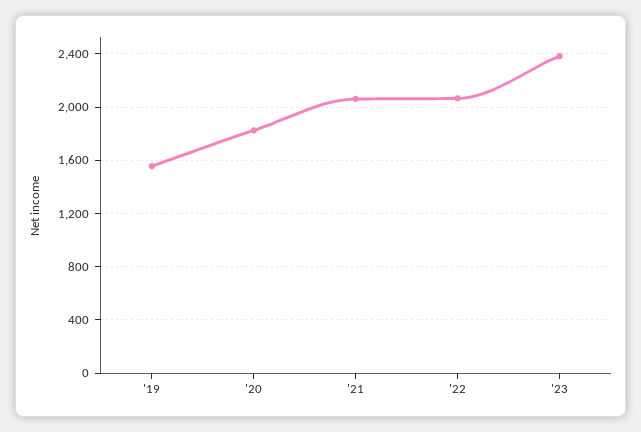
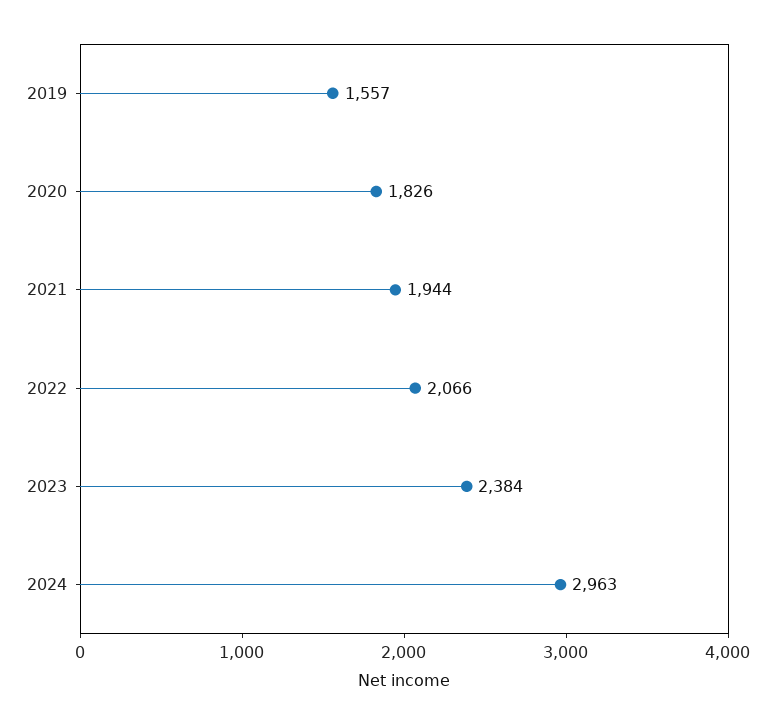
'21: 2050 -> 1944
2024: none -> 2963

